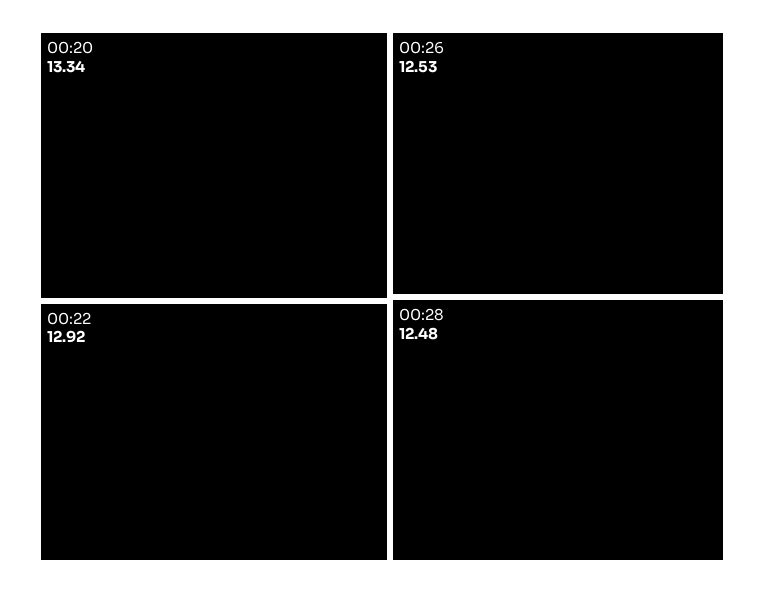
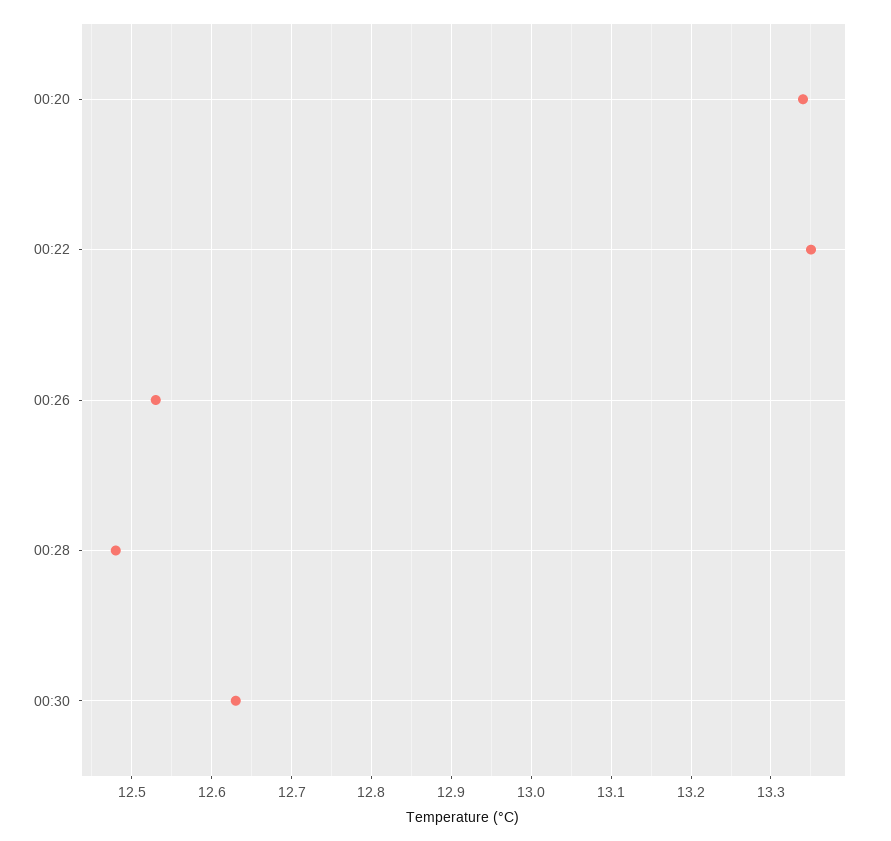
00:22: 12.92 -> 13.35
00:30: none -> 12.63

